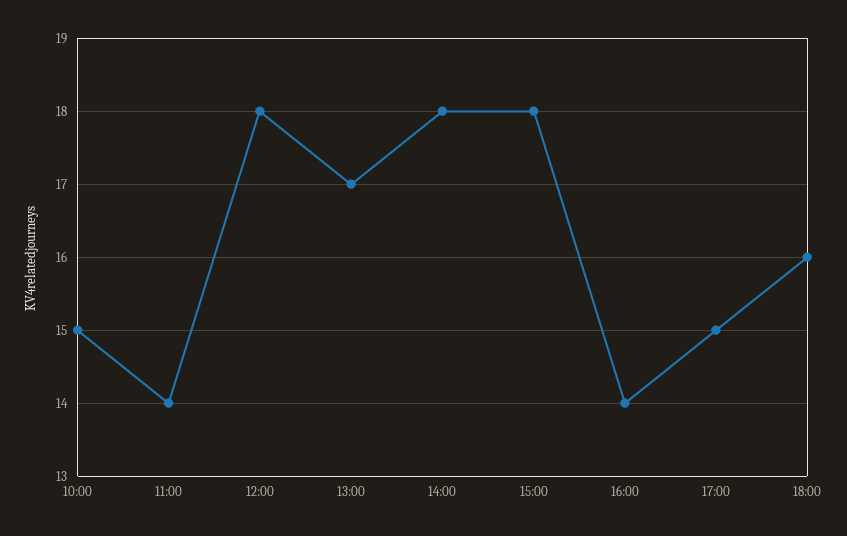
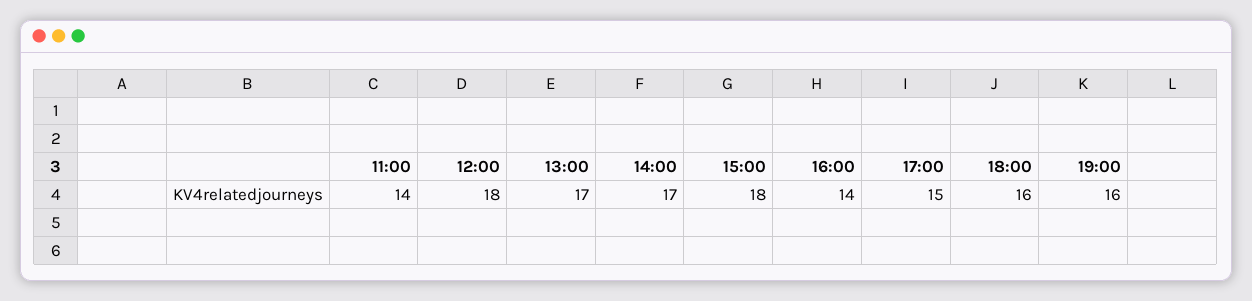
10:00: 15 -> none
14:00: 18 -> 17
19:00: none -> 16

